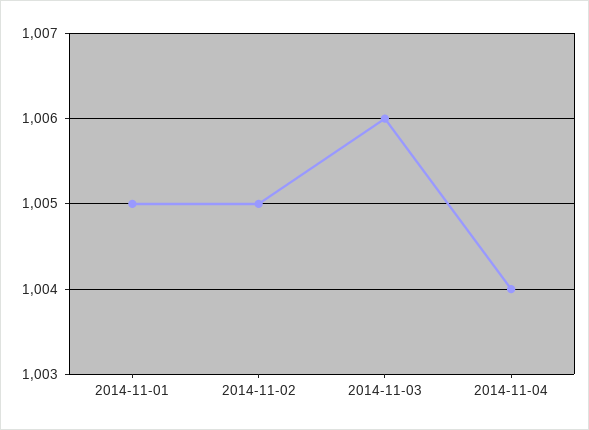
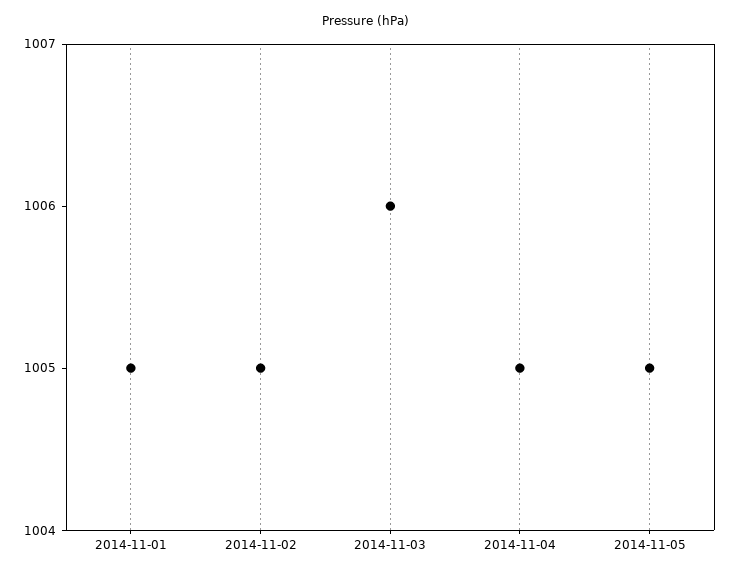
2014-11-04: 1004 -> 1005
2014-11-05: none -> 1005

